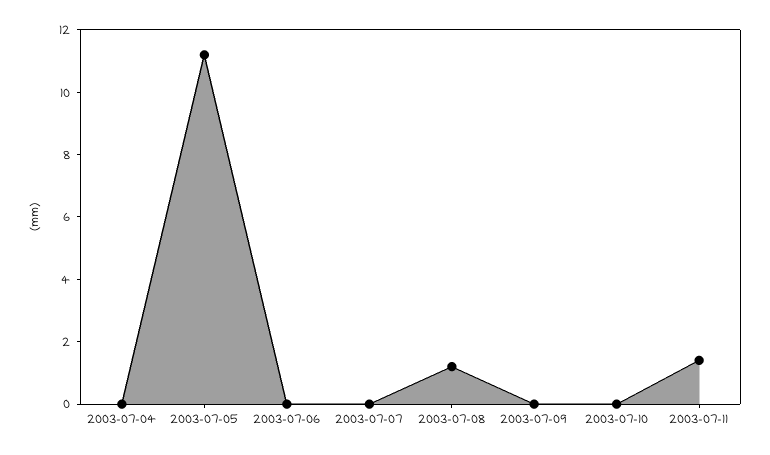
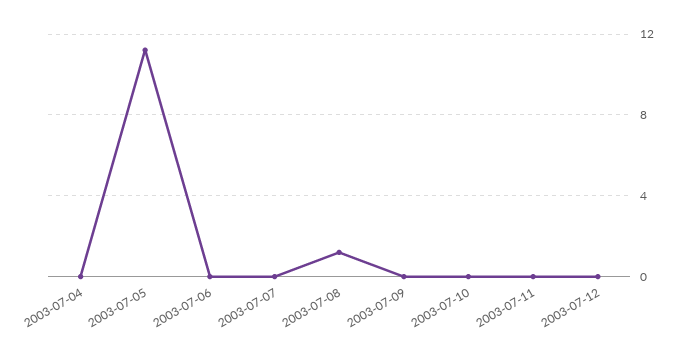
2003-07-11: 1.5 -> 0
2003-07-12: none -> 0

